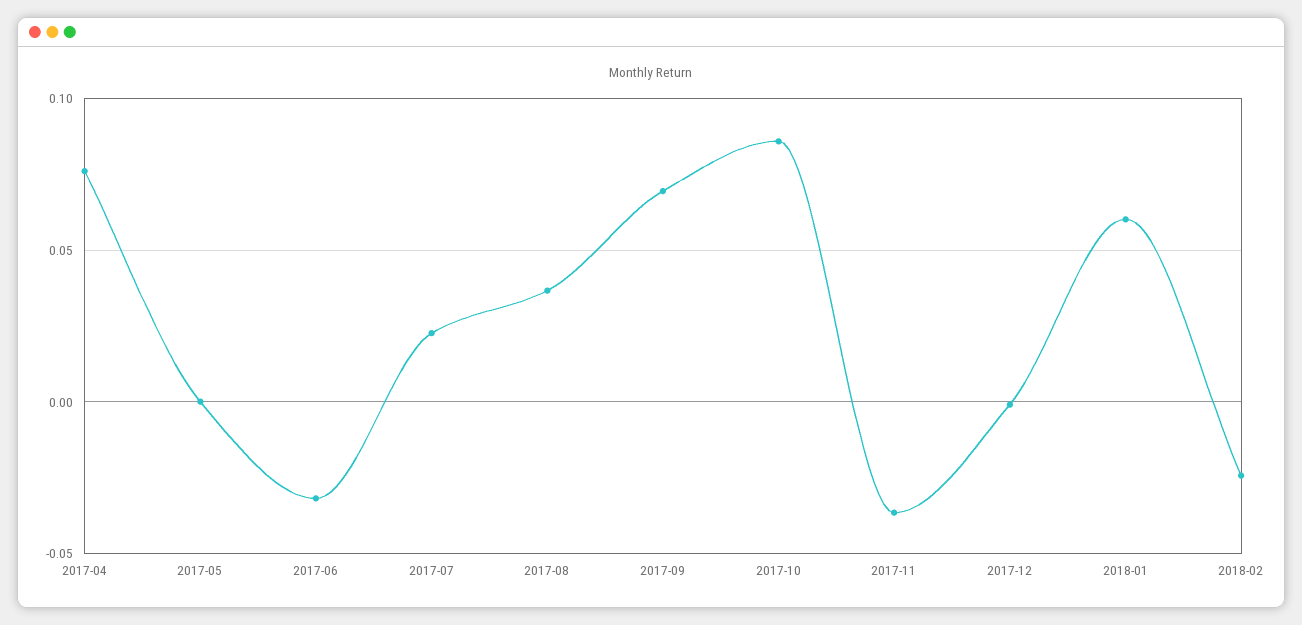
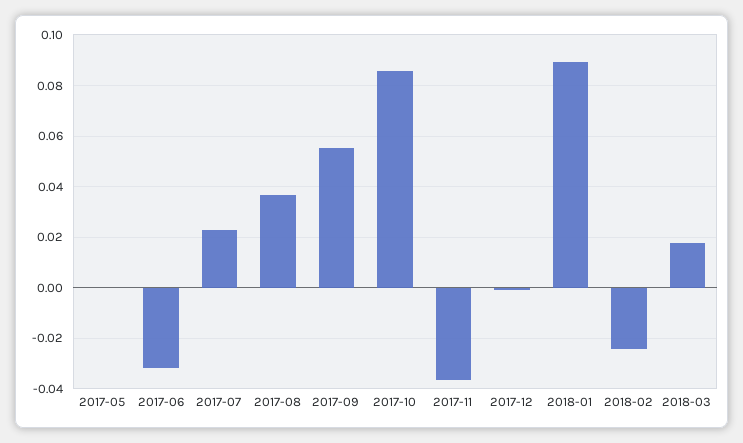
2017-04: 0.075 -> none
2017-09: 0.07 -> 0.055
2018-01: 0.06 -> 0.09
2018-03: none -> 0.0175

